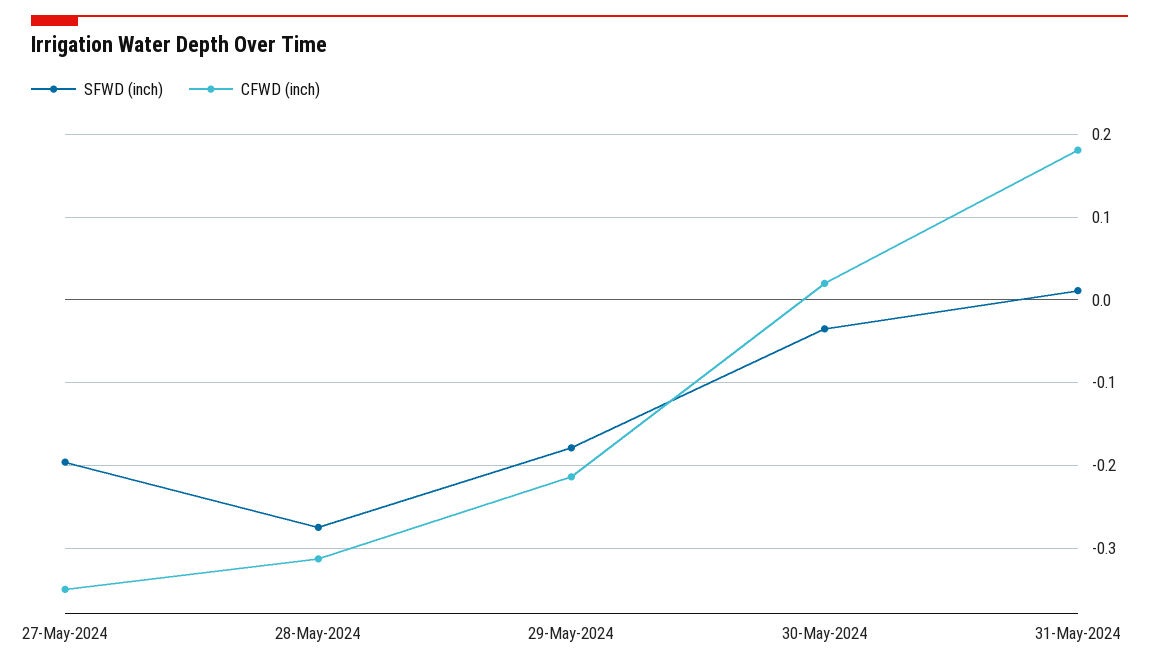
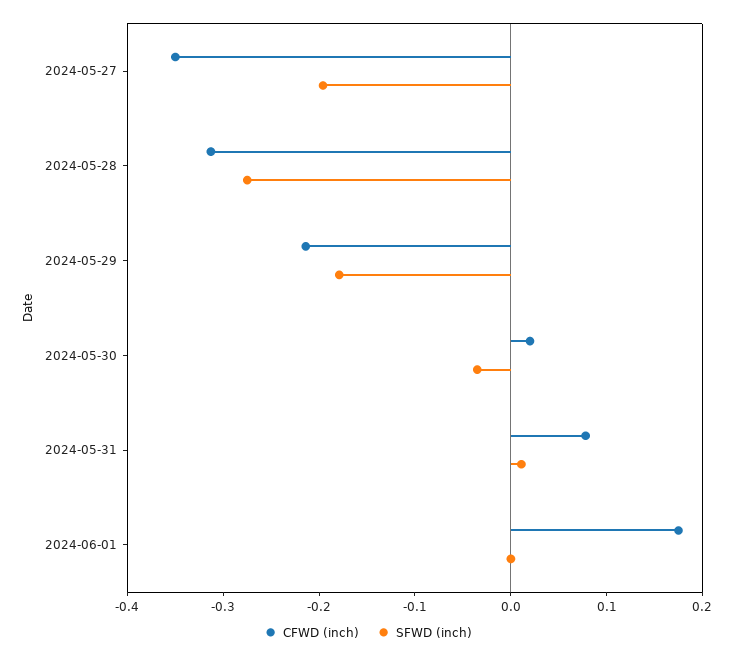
CFWD (inch), 31-May-2024: 0.18 -> 0.08
CFWD (inch), 2024-06-01: none -> 0.18
SFWD (inch), 2024-06-01: none -> 0

